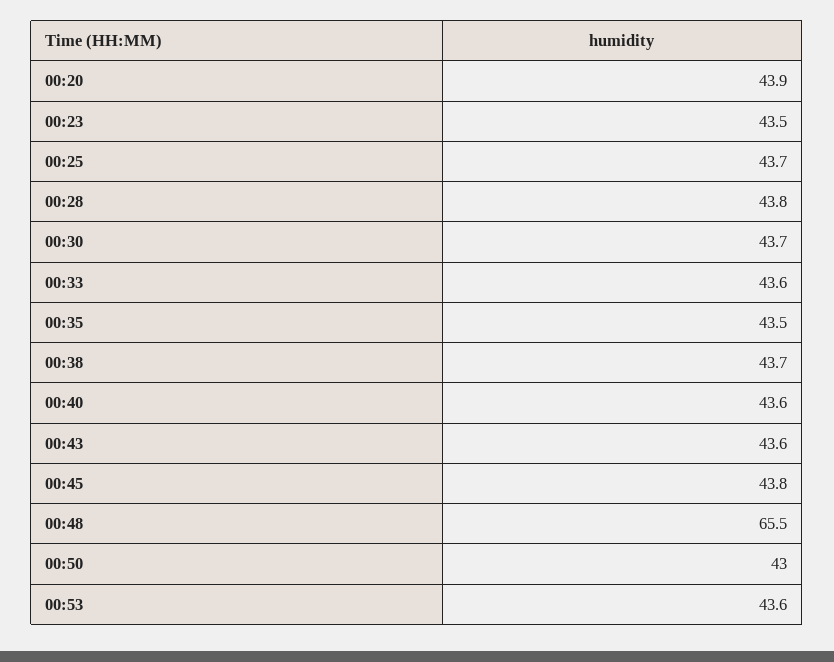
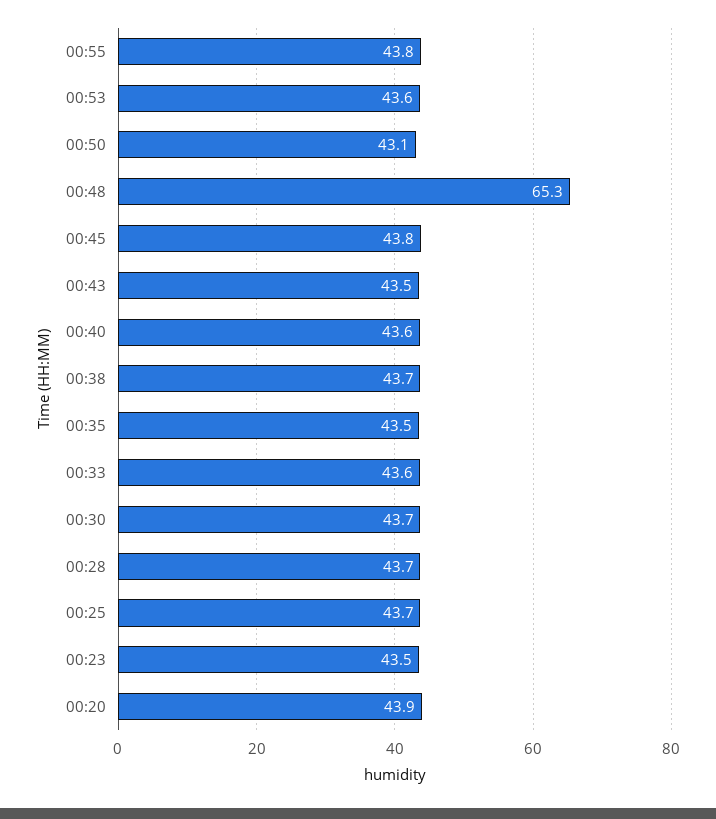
00:28: 43.8 -> 43.7
00:43: 43.6 -> 43.5
00:48: 65.5 -> 65.3
00:50: 43 -> 43.1
00:55: none -> 43.8

